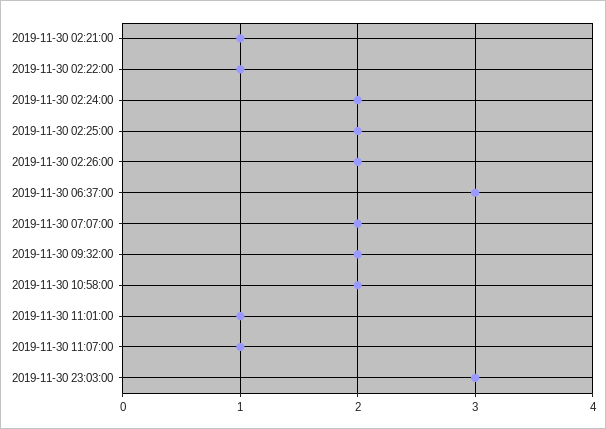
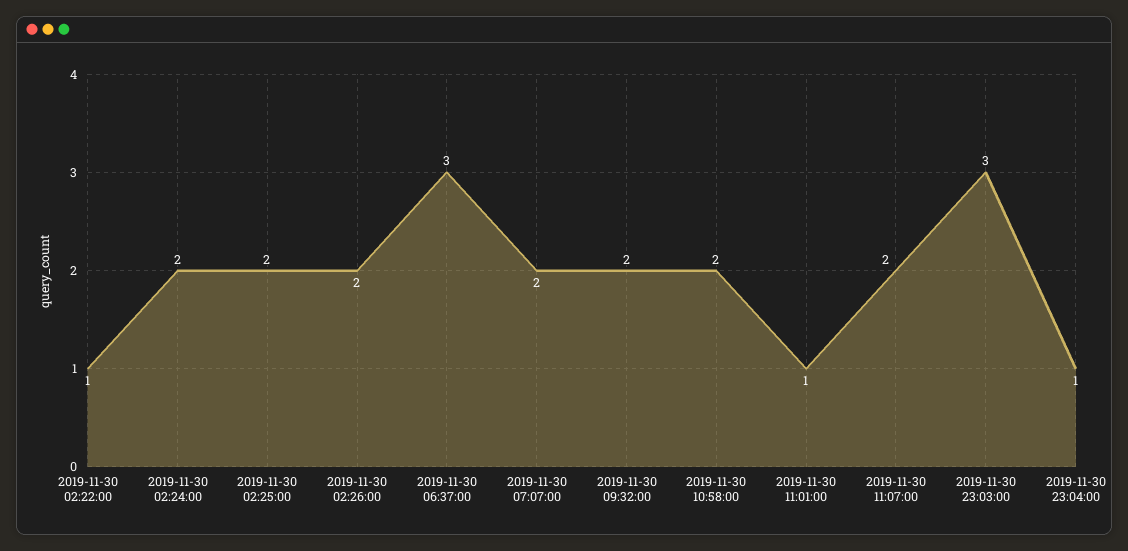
2019-11-30 02:21:00: 1 -> none
2019-11-30 11:07:00: 1 -> 2
2019-11-30 23:04:00: none -> 1

